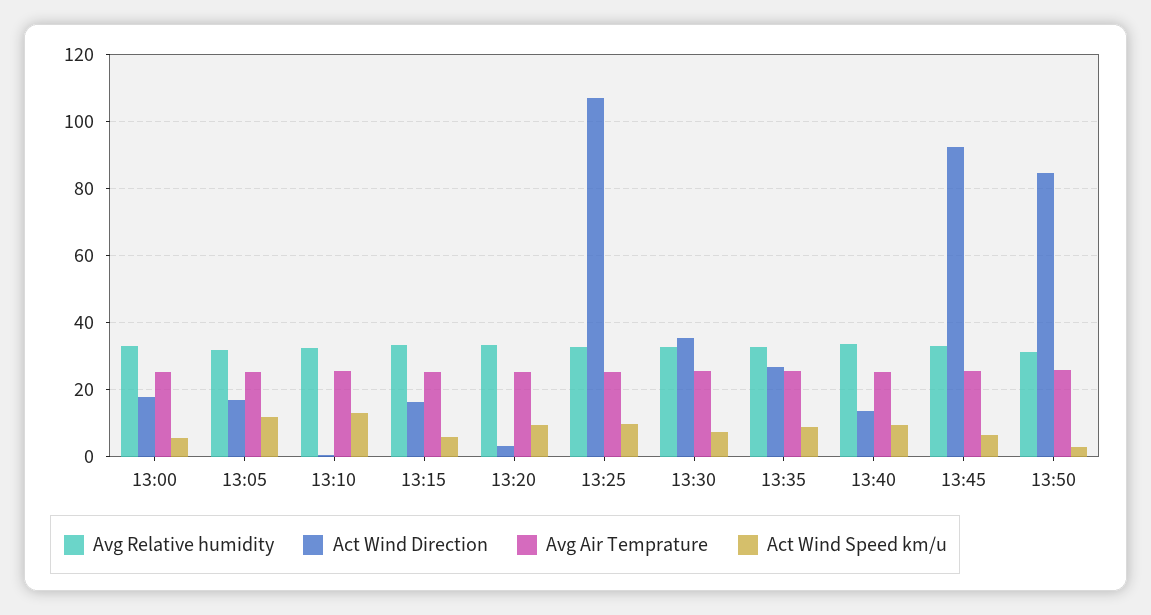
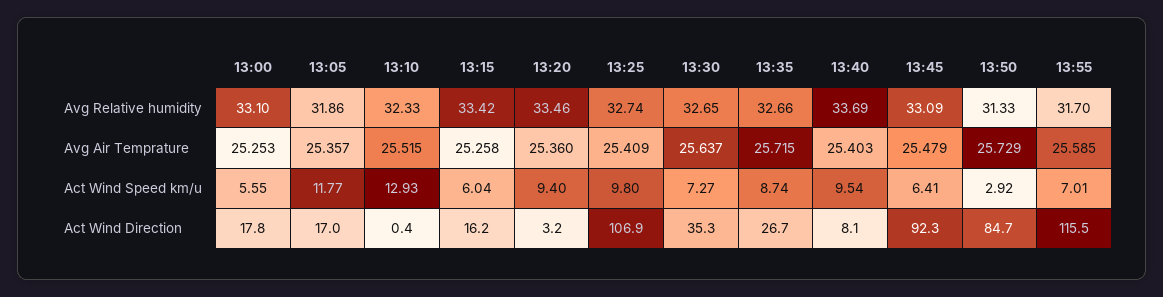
Act Wind Direction, 13:40: 14 -> 8.1
Avg Relative humidity, 13:55: none -> 31.7
Avg Air Temprature, 13:55: none -> 25.585
Act Wind Speed km/u, 13:55: none -> 7.01
Act Wind Direction, 13:55: none -> 115.5

